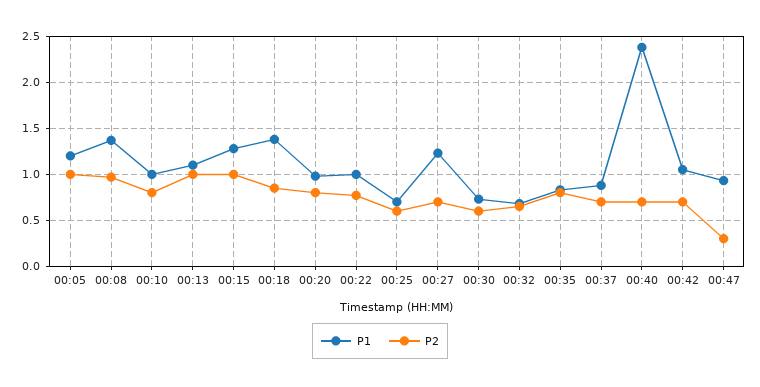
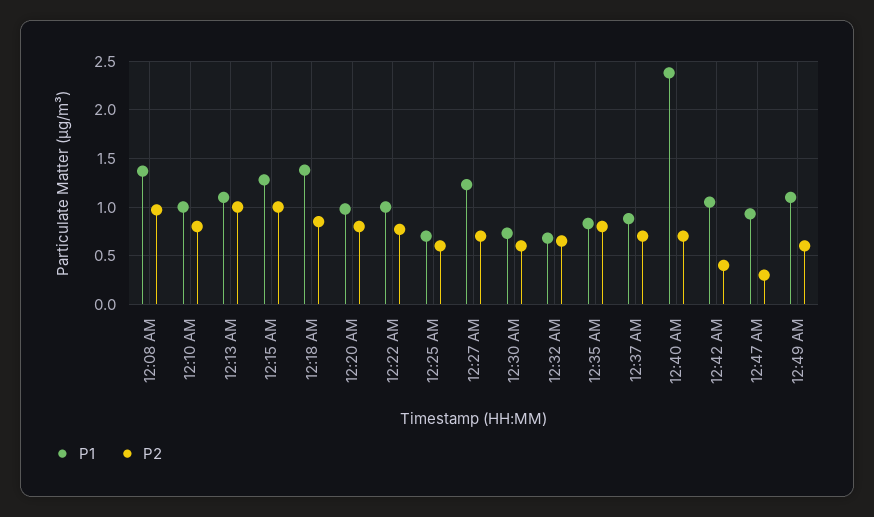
P1, 00:05: 1.2 -> none
P2, 00:05: 1 -> none
P2, 00:42: 0.7 -> 0.4
P1, 12:49 AM: none -> 1.1
P2, 12:49 AM: none -> 0.6

